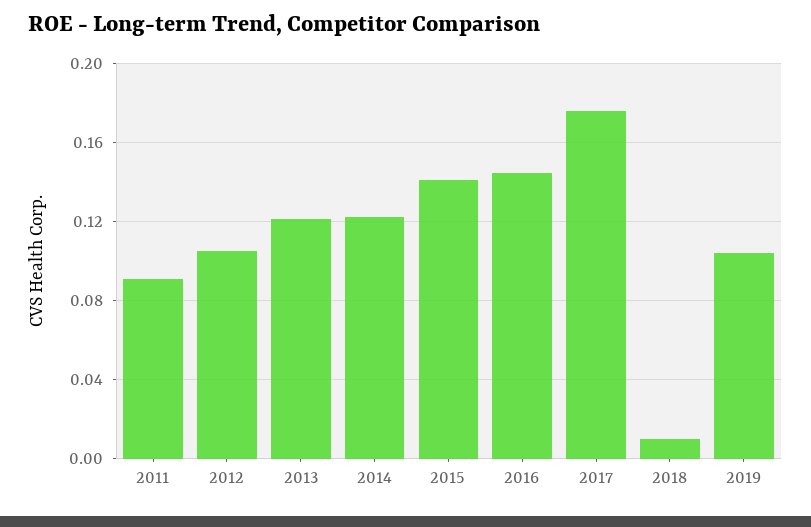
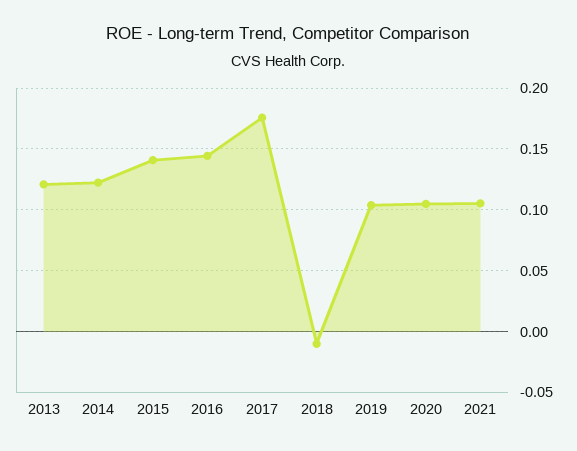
2011: 0.09 -> none
2012: 0.105 -> none
2018: 0.01 -> -0.01
2020: none -> 0.105
2021: none -> 0.105

